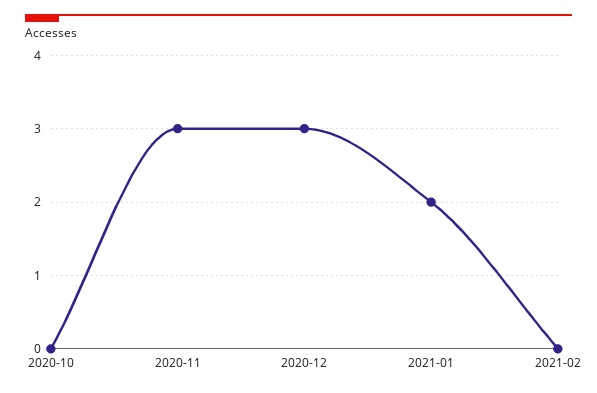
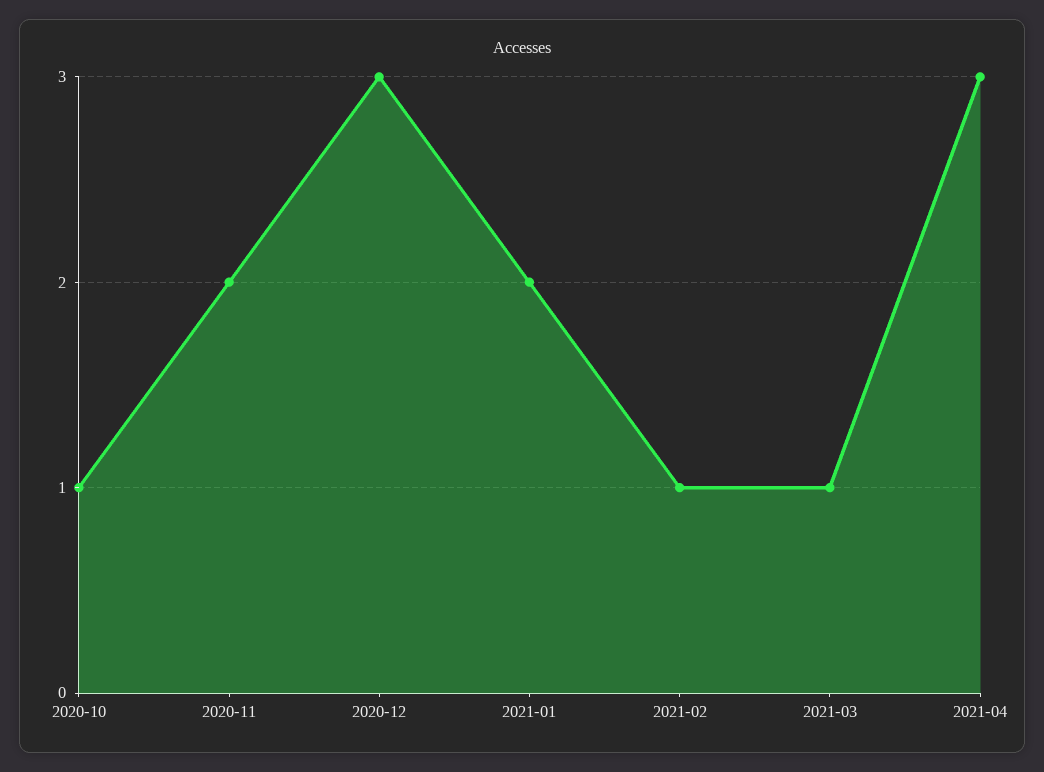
2020-10: 0 -> 1
2020-11: 3 -> 2
2021-02: 0 -> 1
2021-03: none -> 1
2021-04: none -> 3

